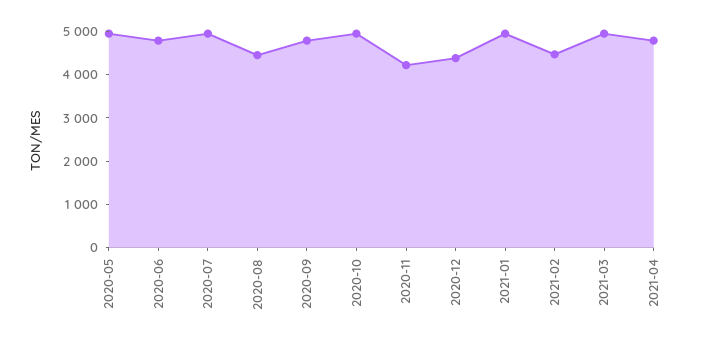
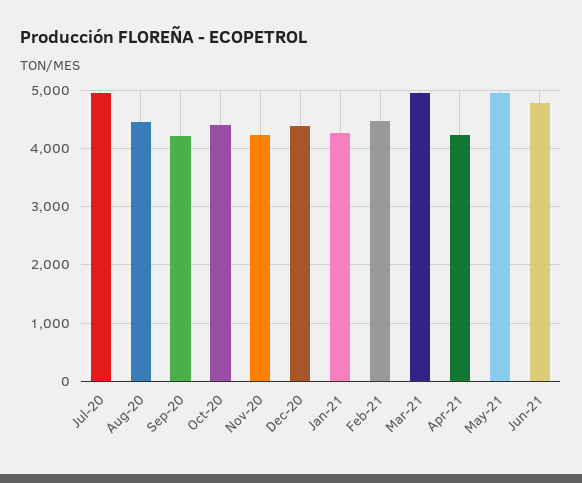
2020-05: 5000 -> none
2020-06: 4800 -> none
2020-09: 4800 -> 4200
2020-10: 5000 -> 4400
2021-01: 5000 -> 4200
2021-04: 4800 -> 4200
May-21: none -> 5000
Jun-21: none -> 4800

